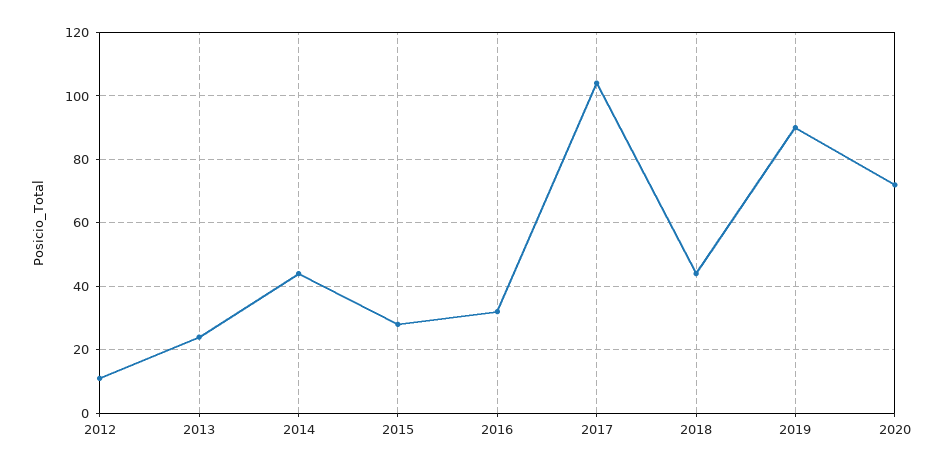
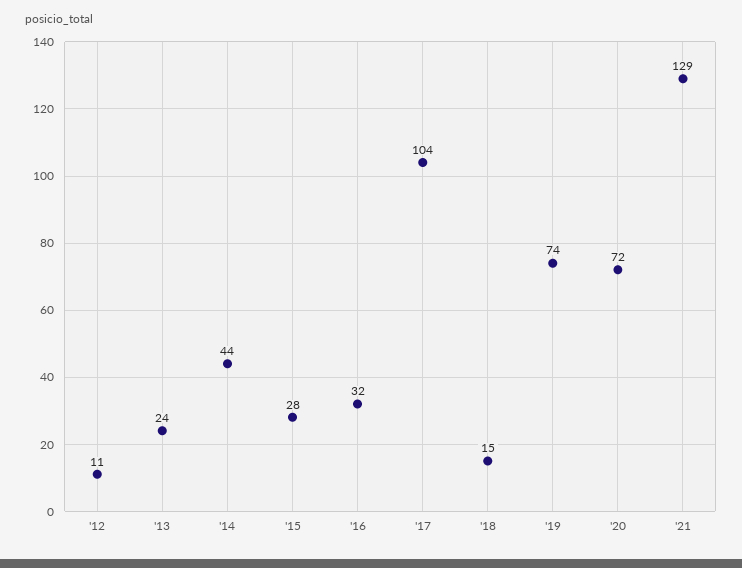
2018: 45 -> 15
2019: 90 -> 74
'21: none -> 129

